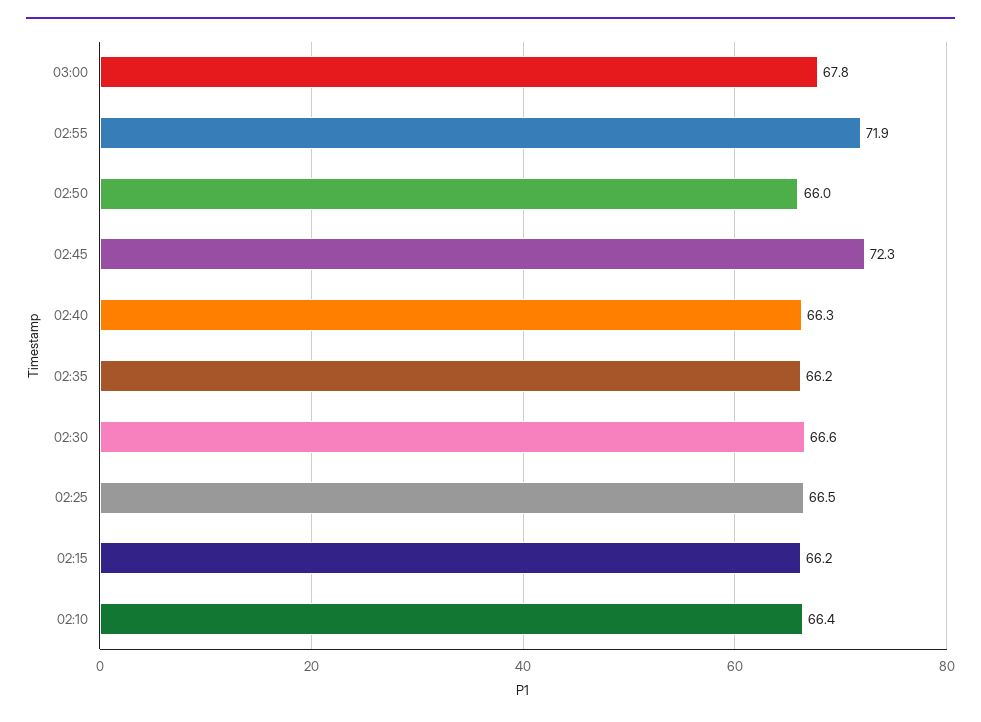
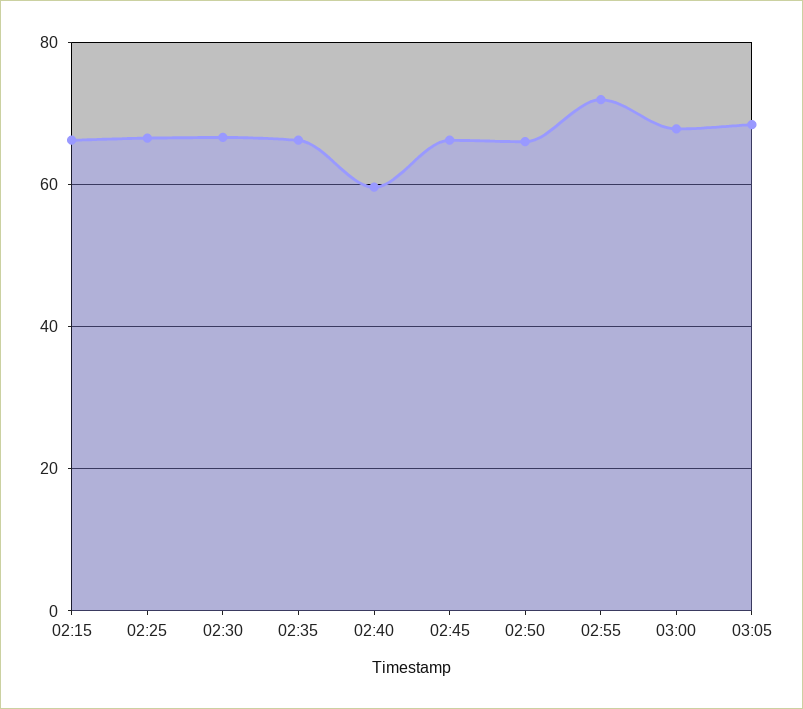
02:45: 72.3 -> 66
02:40: 66.3 -> 60
02:10: 66.4 -> none
03:05: none -> 68

